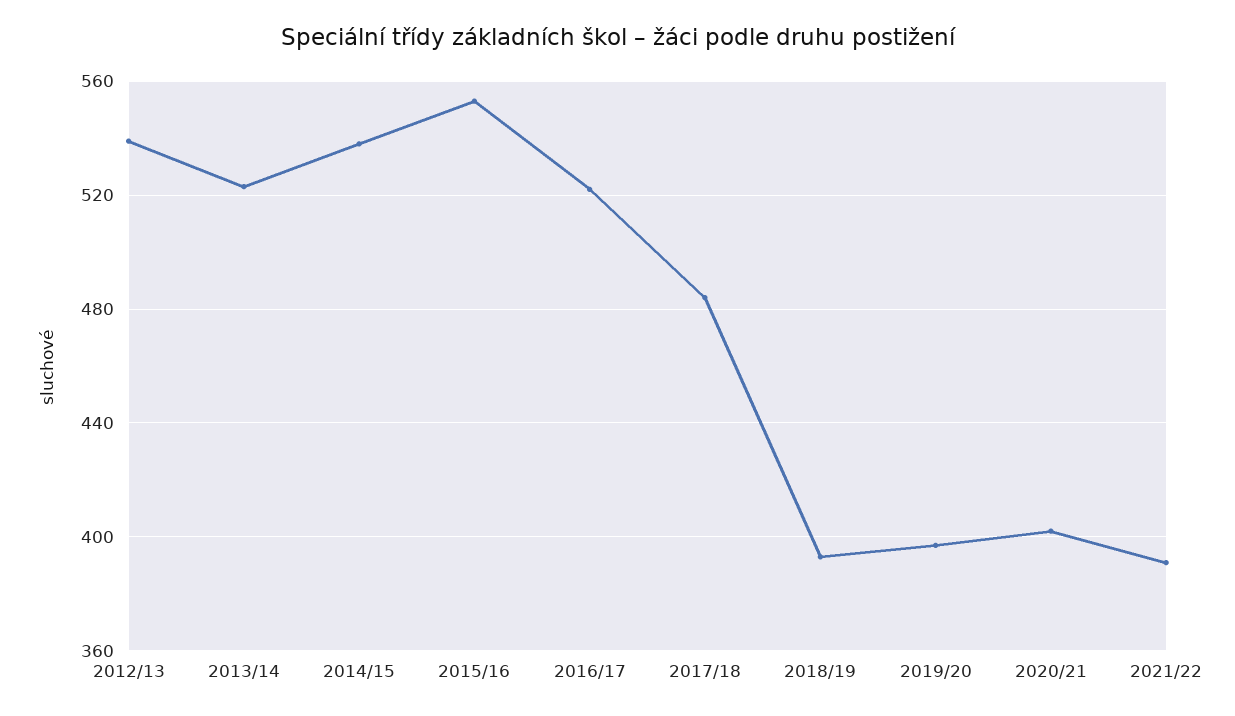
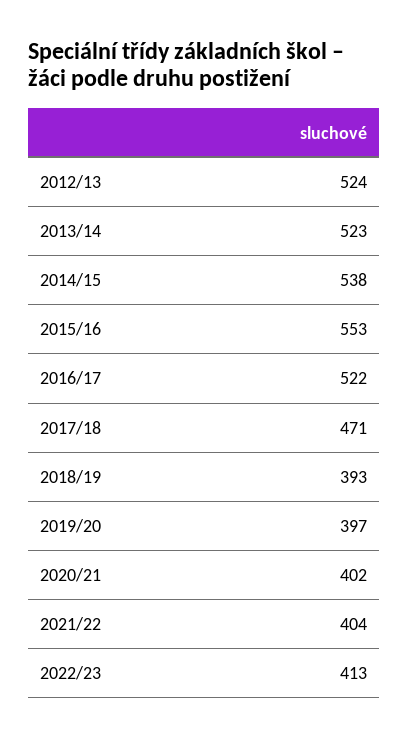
2012/13: 540 -> 524
2017/18: 485 -> 471
2021/22: 390 -> 404
2022/23: none -> 413

